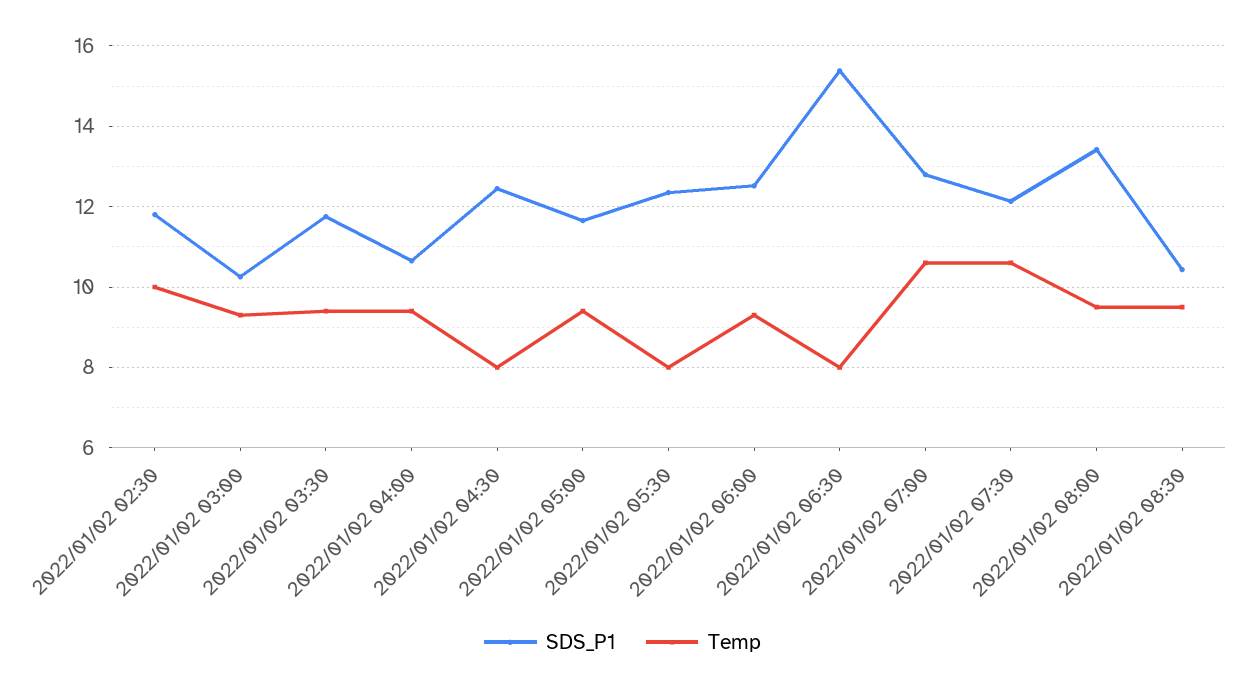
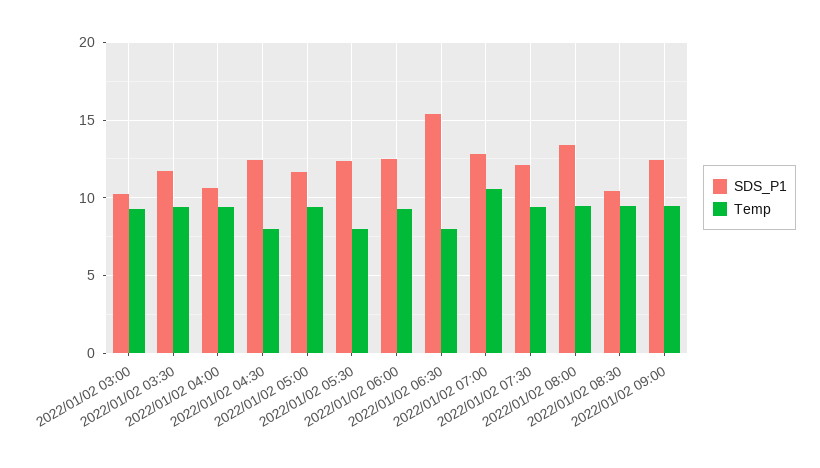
SDS_P1, 2022/01/02 02:30: 11.8 -> none
Temp, 2022/01/02 02:30: 10 -> none
Temp, 2022/01/02 07:30: 10.6 -> 9.5
SDS_P1, 2022/01/02 09:00: none -> 12.5
Temp, 2022/01/02 09:00: none -> 9.5

